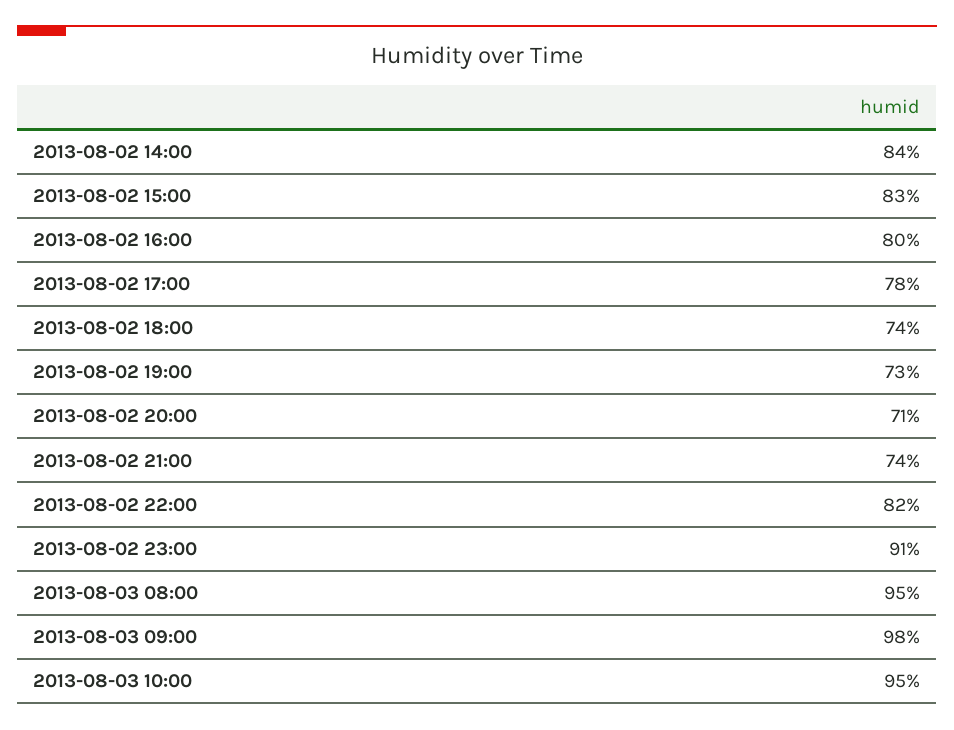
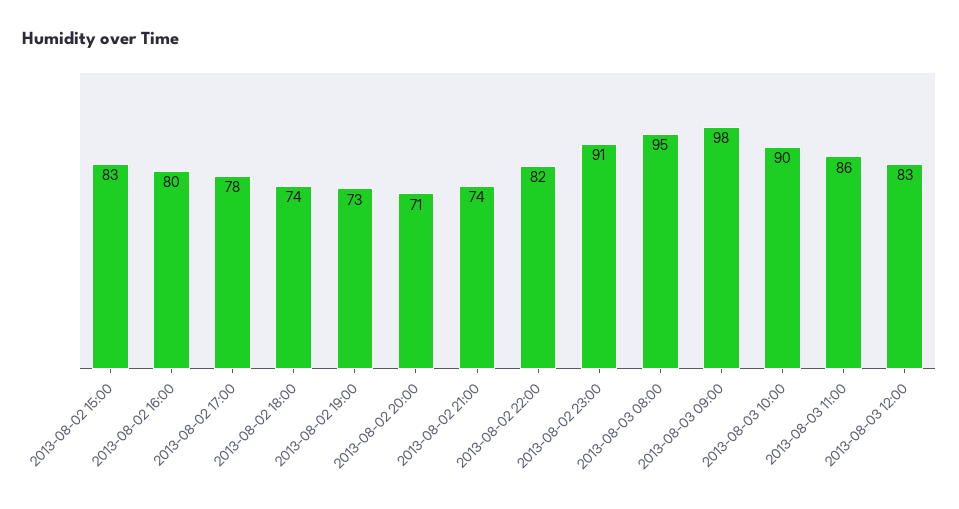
2013-08-02 14:00: 84 -> none
2013-08-03 10:00: 95 -> 90
2013-08-03 11:00: none -> 86
2013-08-03 12:00: none -> 83

